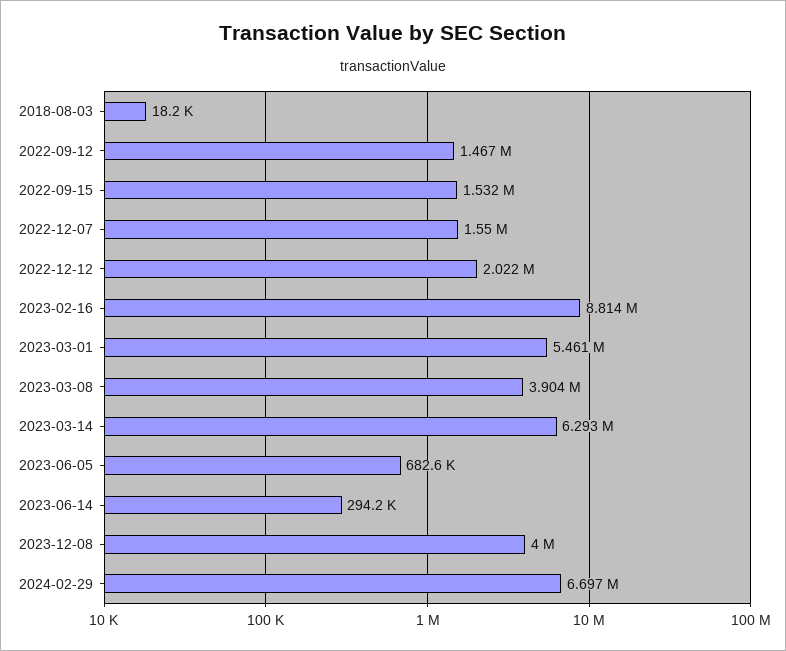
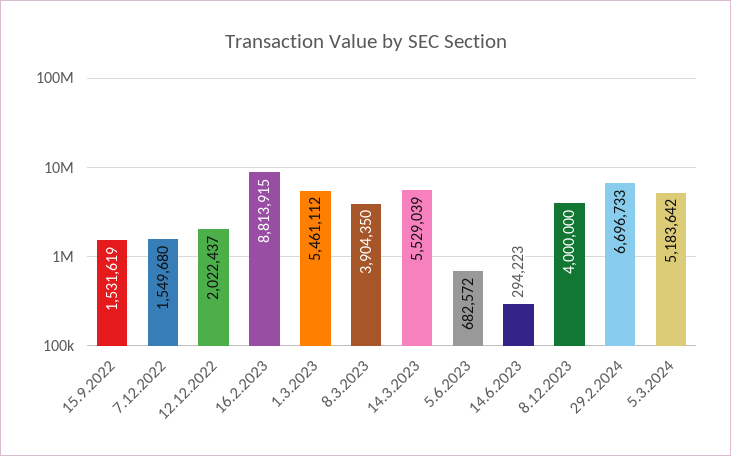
2018-08-03: 18200 -> none
2022-09-12: 1467000 -> none
2023-03-14: 6293000 -> 5529039
5.3.2024: none -> 5183642

